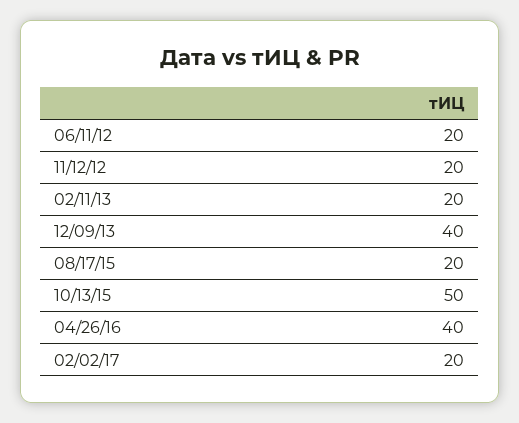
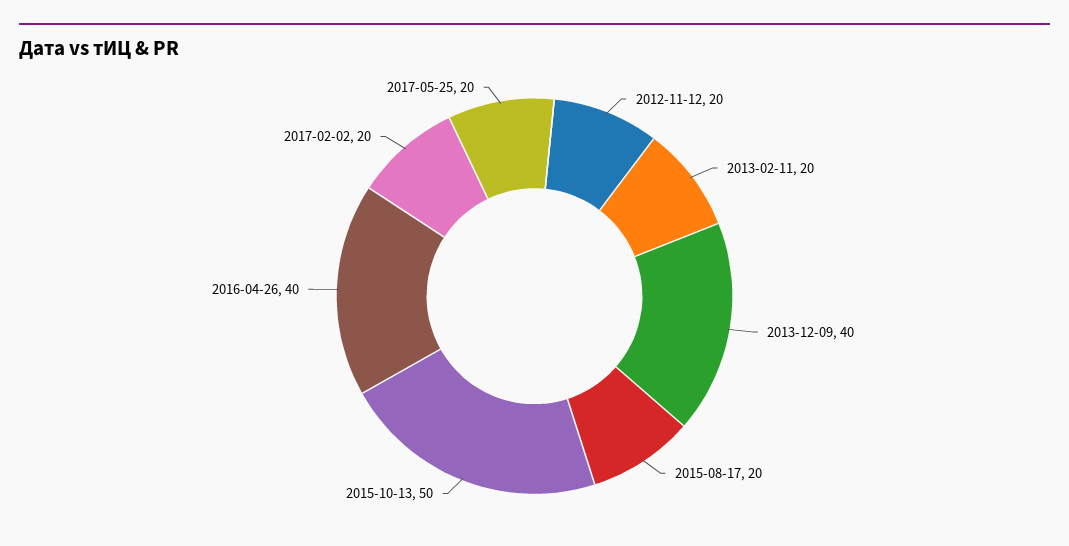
06/11/12: 20 -> none
2017-05-25: none -> 20

